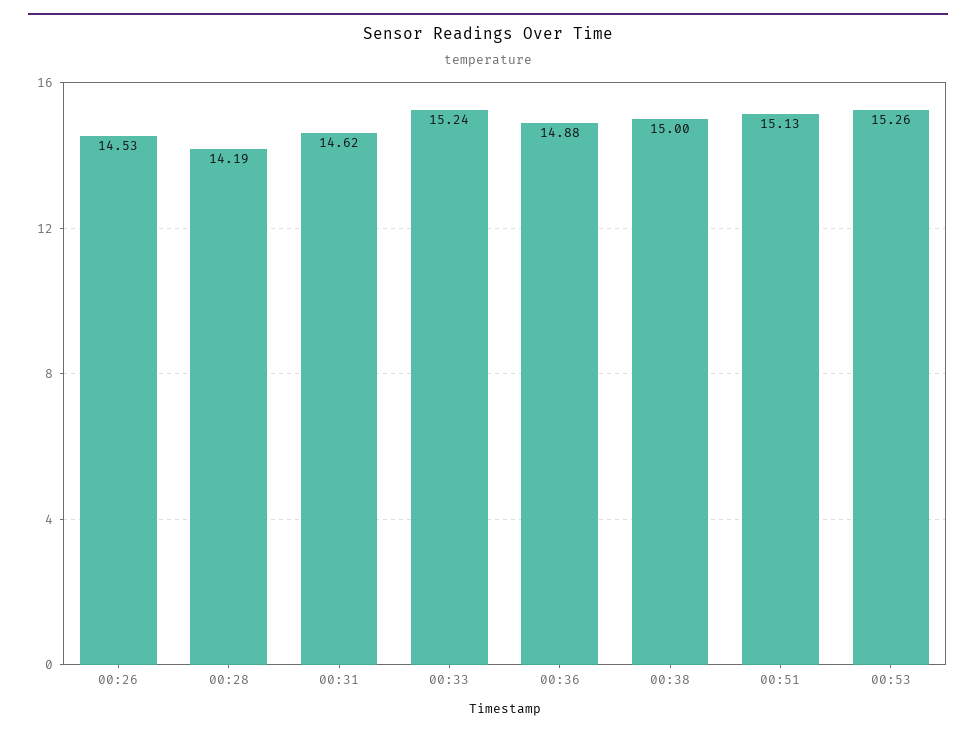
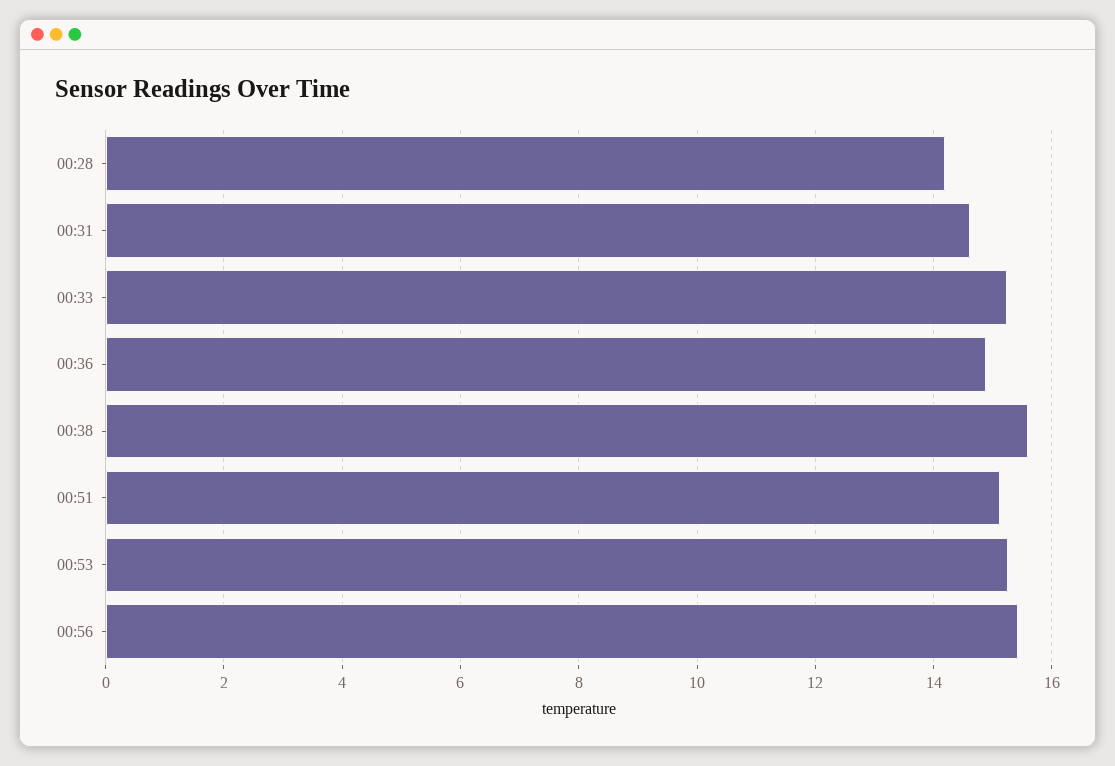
00:26: 14.53 -> none
00:38: 15 -> 15.6
00:56: none -> 15.4

